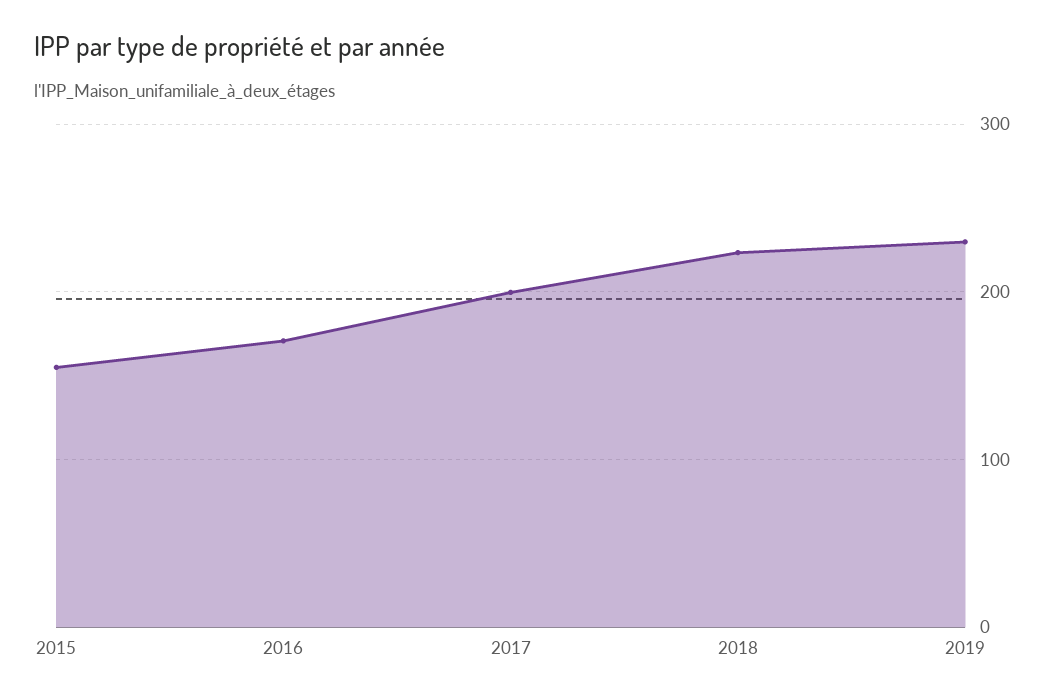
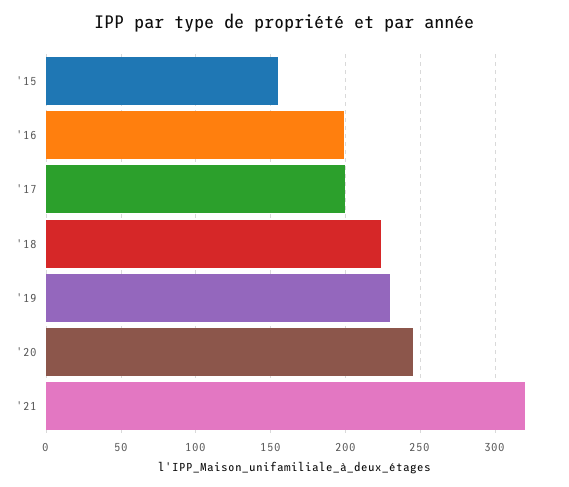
2016: 170 -> 200
'20: none -> 245
'21: none -> 320

